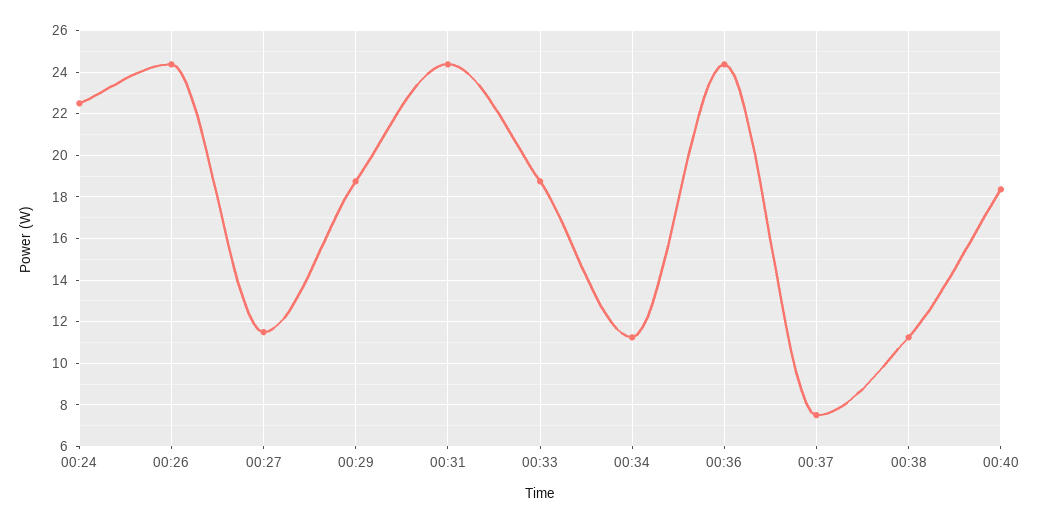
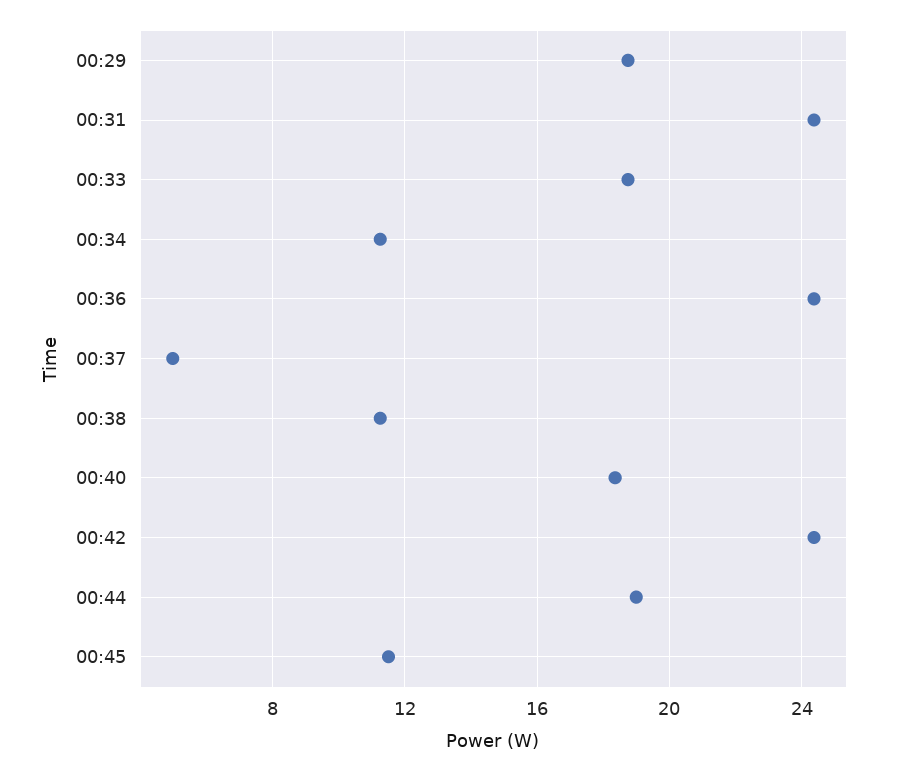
00:24: 22.5 -> none
00:26: 24.5 -> none
00:27: 11.5 -> none
00:37: 7.5 -> 5
00:42: none -> 24.5
00:44: none -> 19
00:45: none -> 11.5

